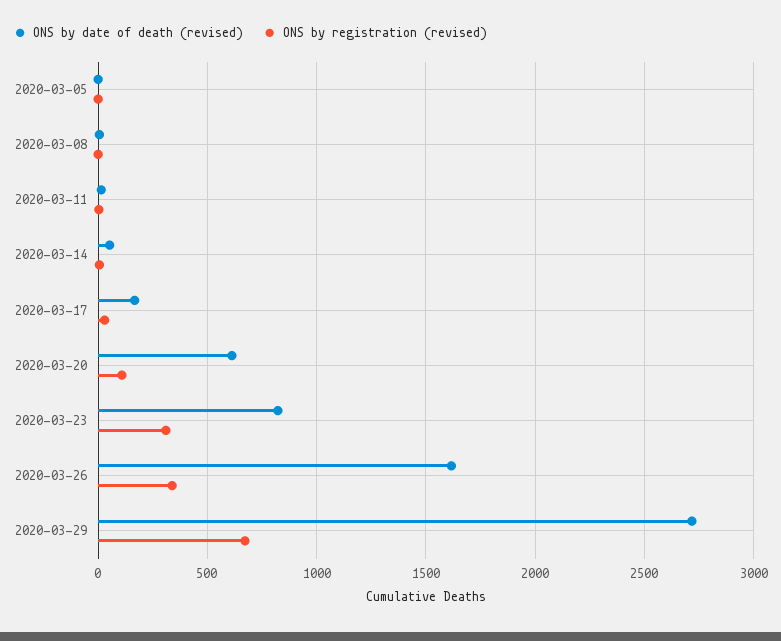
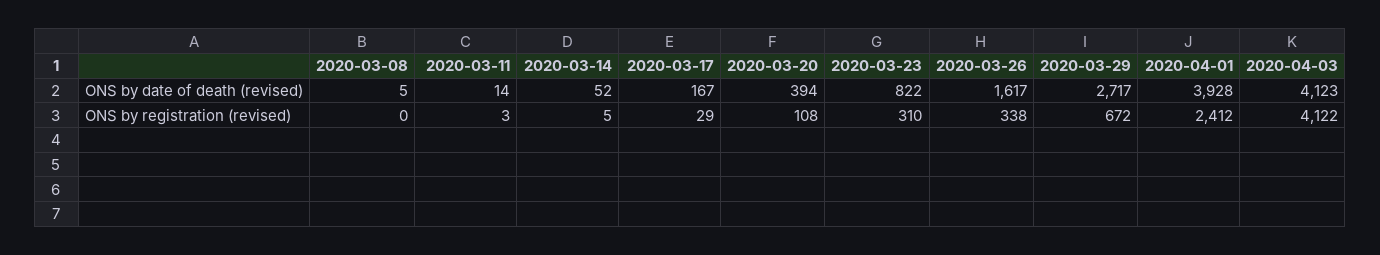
ONS by date of death (revised), 2020-03-05: 0 -> none
ONS by registration (revised), 2020-03-05: 0 -> none
ONS by date of death (revised), 2020-03-20: 600 -> 394
ONS by date of death (revised), 2020-04-01: none -> 3928
ONS by date of death (revised), 2020-04-03: none -> 4123
ONS by registration (revised), 2020-04-01: none -> 2412
ONS by registration (revised), 2020-04-03: none -> 4122

